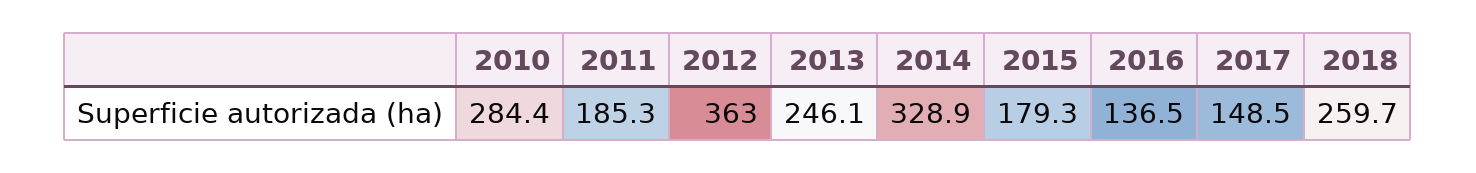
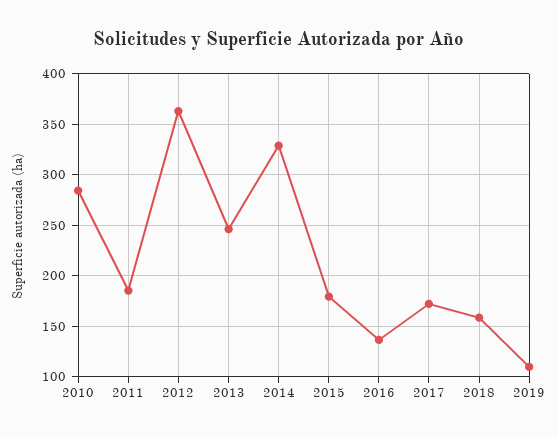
2017: 148.5 -> 170
2018: 259.7 -> 160
2019: none -> 110

